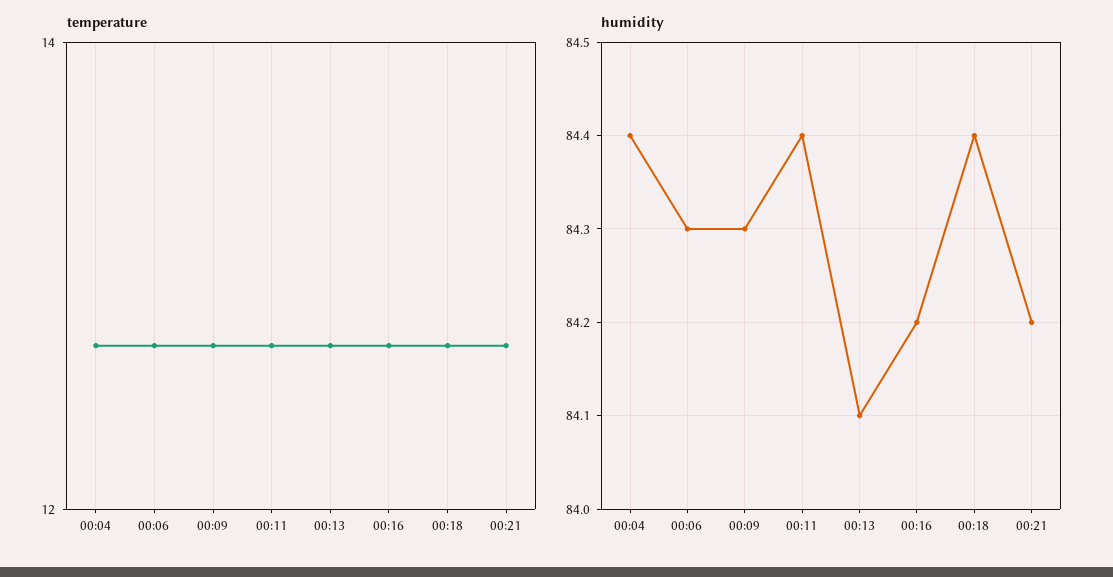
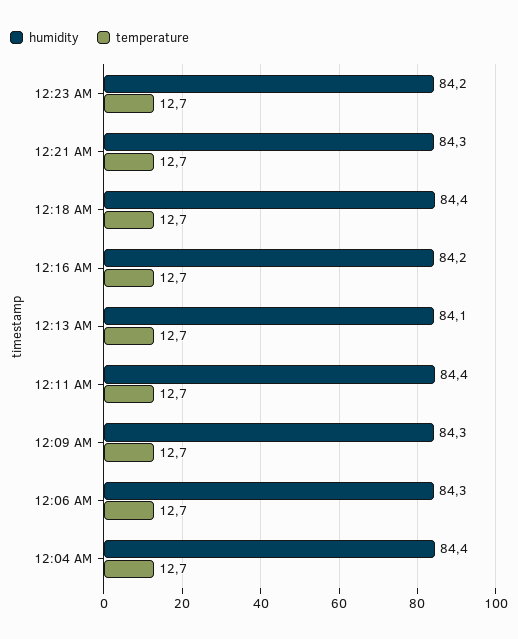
humidity, 00:21: 84.2 -> 84.3
humidity, 12:23 AM: none -> 84.2
temperature, 12:23 AM: none -> 12.7

